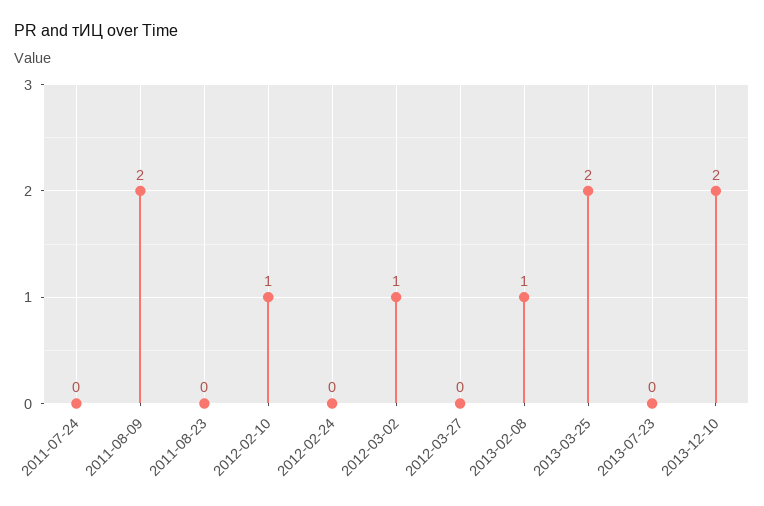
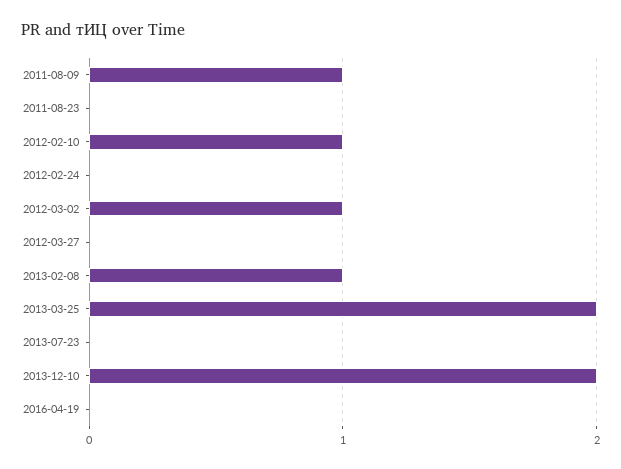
2011-07-24: 0 -> none
2011-08-09: 2 -> 1
2016-04-19: none -> 0

